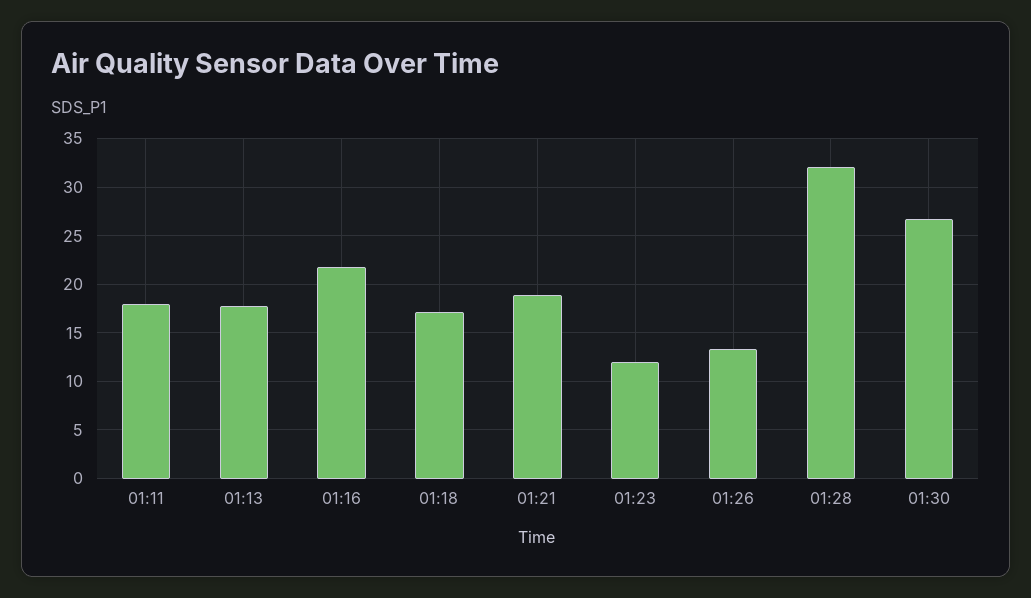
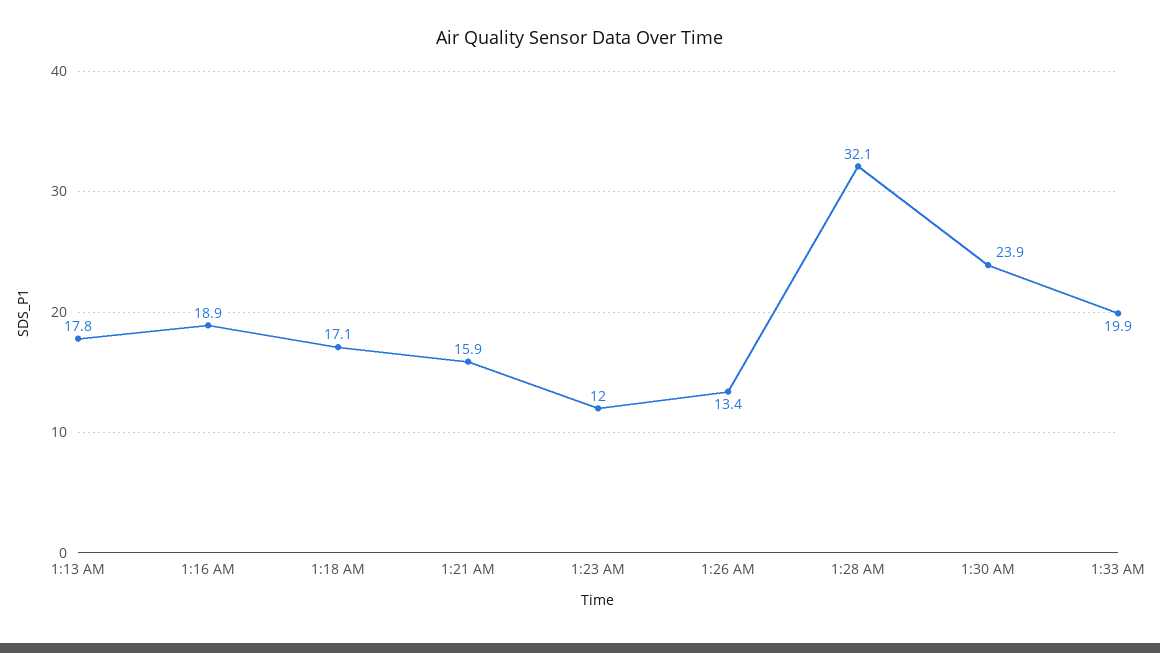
01:11: 18 -> none
01:16: 22 -> 18.9
01:21: 19 -> 15.9
01:30: 27 -> 23.9
1:33 AM: none -> 19.9

